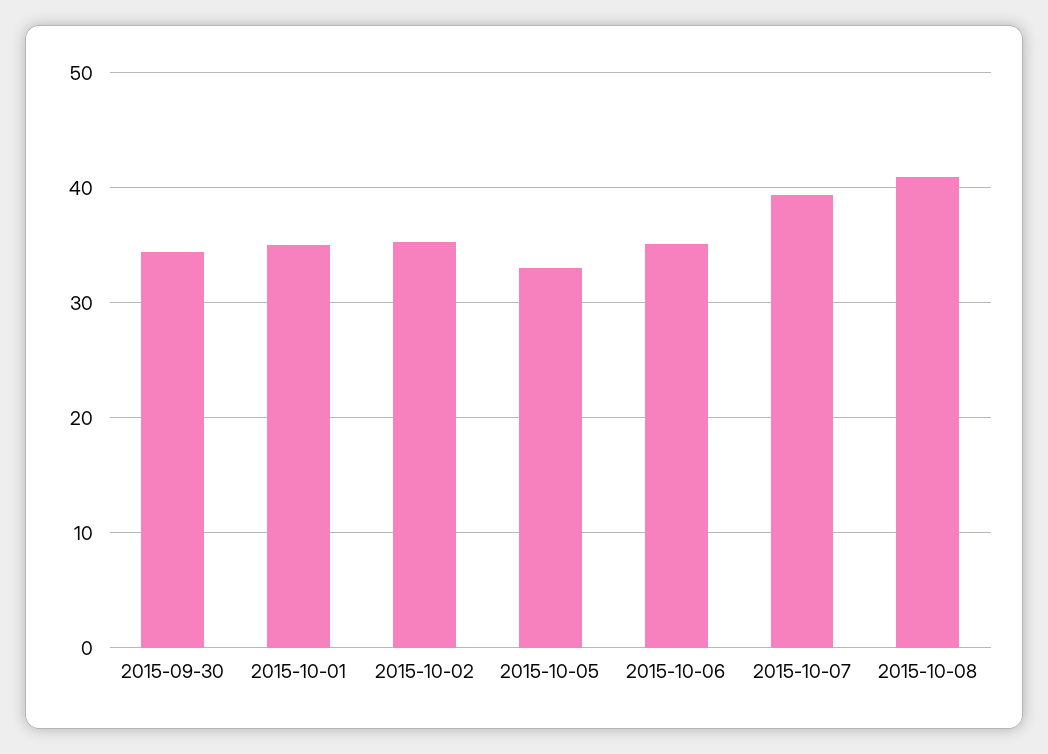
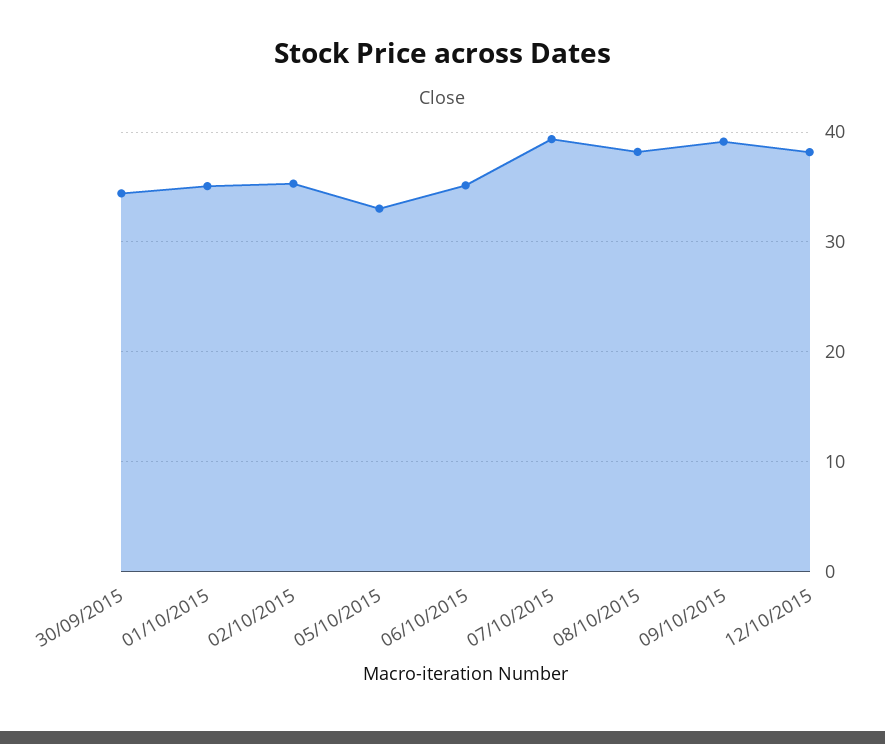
2015-10-08: 41 -> 38
09/10/2015: none -> 39
12/10/2015: none -> 38

